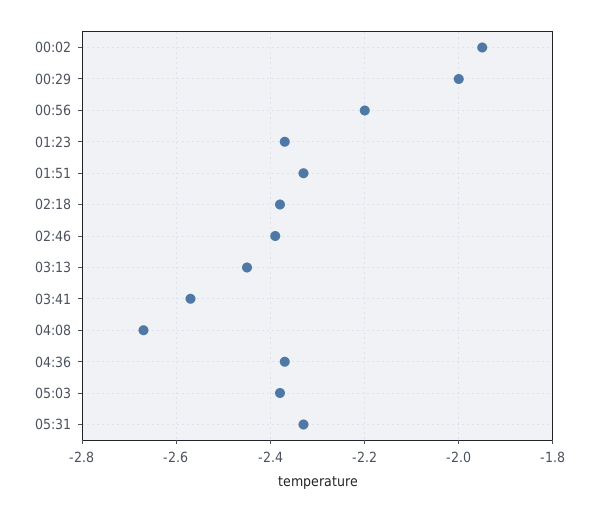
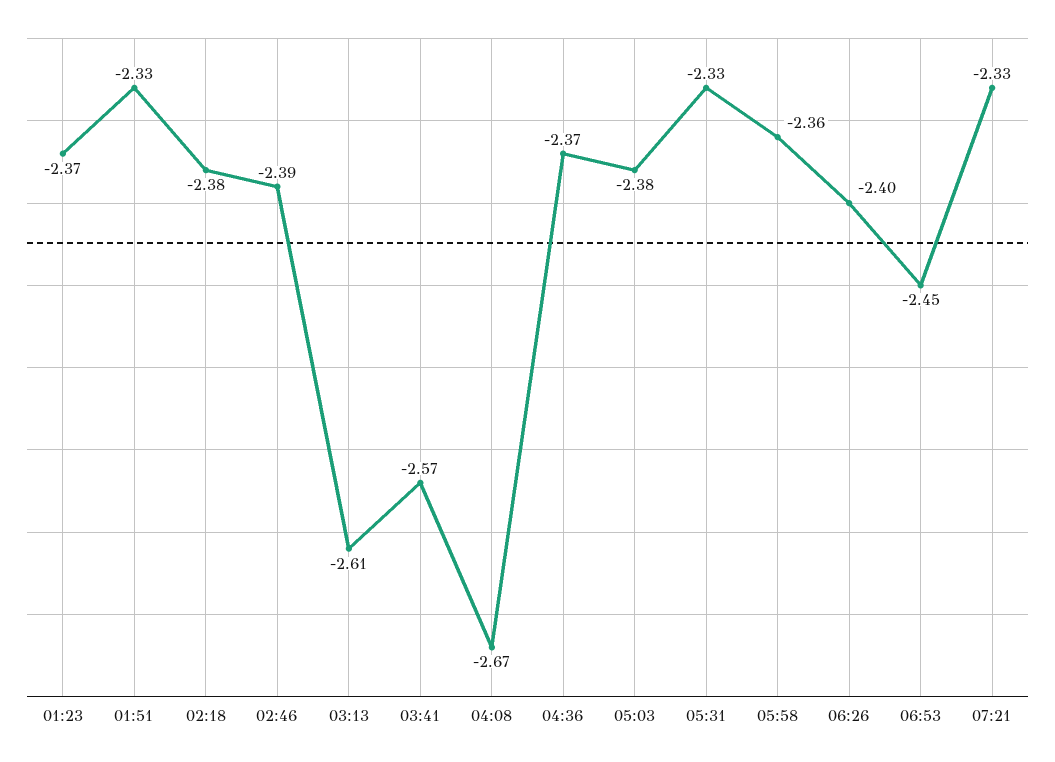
00:02: -1.95 -> none
00:29: -2 -> none
00:56: -2.2 -> none
03:13: -2.45 -> -2.61
05:58: none -> -2.36
06:26: none -> -2.4
06:53: none -> -2.45
07:21: none -> -2.33

